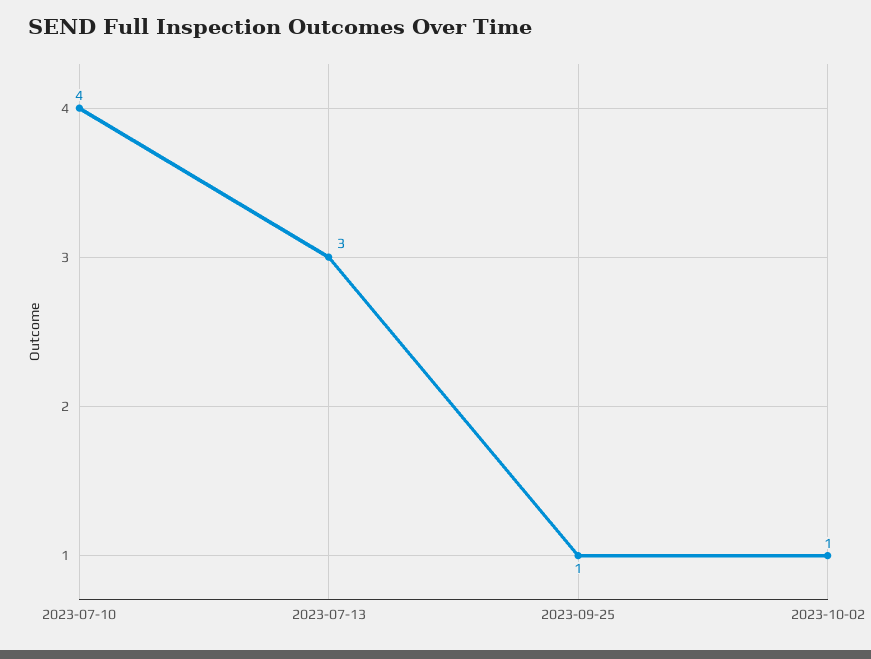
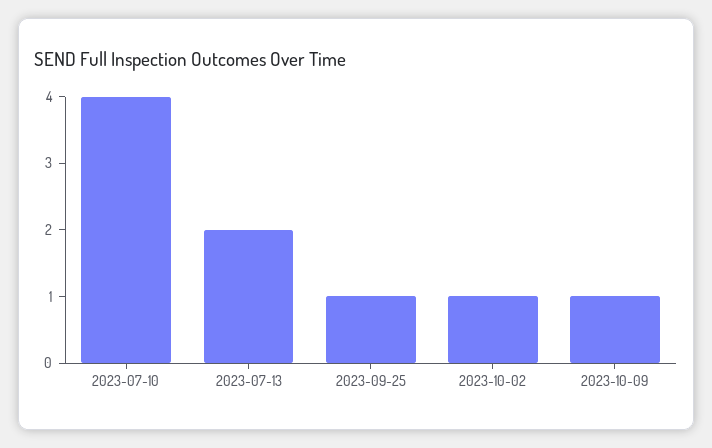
2023-07-13: 3 -> 2
2023-10-09: none -> 1

